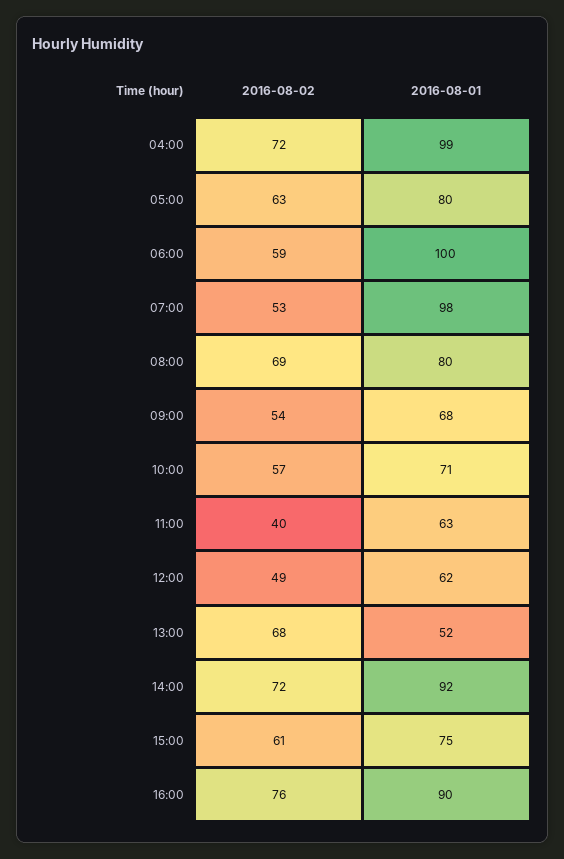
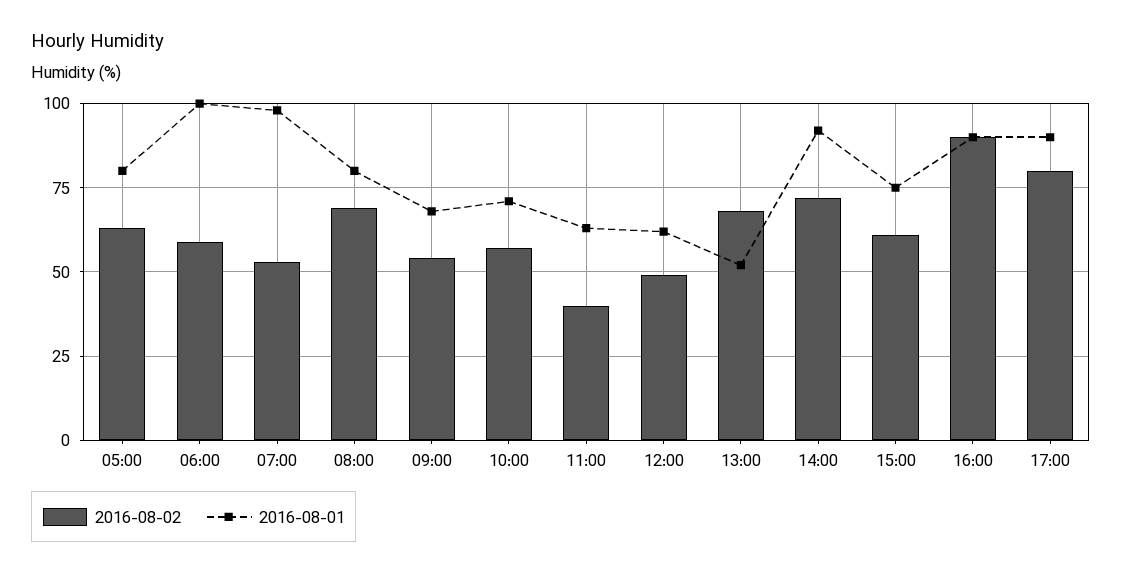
2016-08-02, 04:00: 72 -> none
2016-08-01, 04:00: 99 -> none
2016-08-02, 16:00: 76 -> 90
2016-08-02, 17:00: none -> 80
2016-08-01, 17:00: none -> 90

